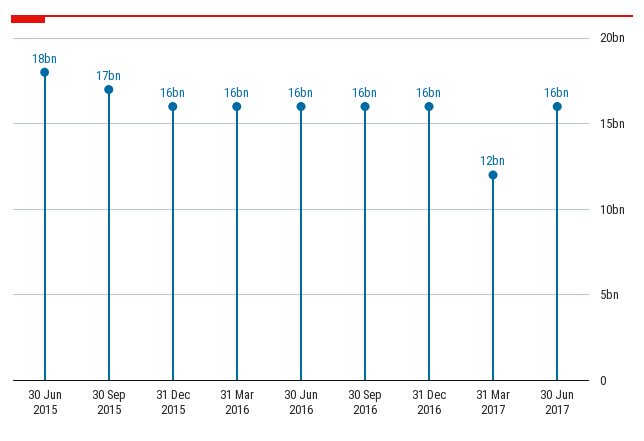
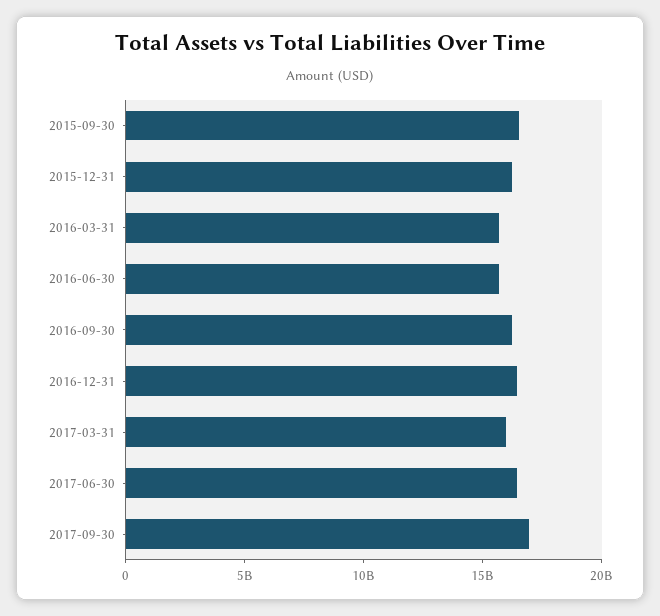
30 Jun 2015: 18000000000 -> none
31 Mar 2017: 12000000000 -> 16000000000
2017-09-30: none -> 17000000000

